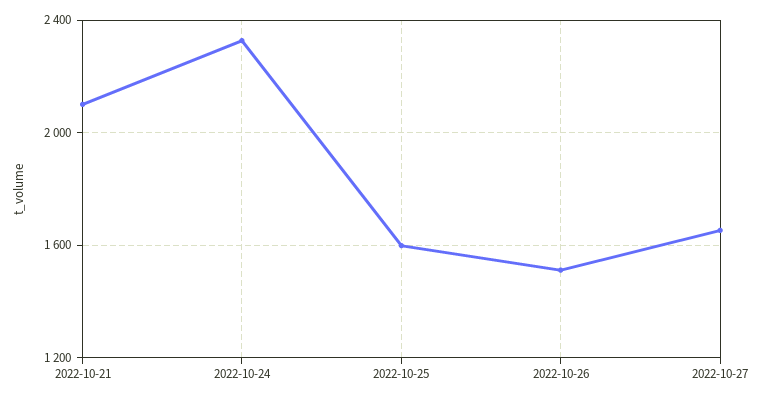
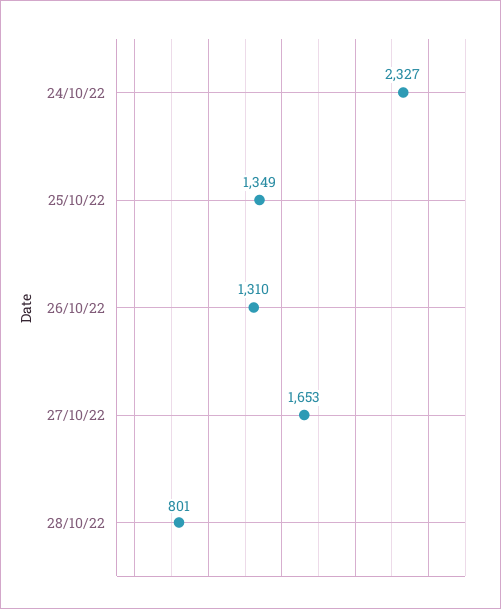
2022-10-21: 2100 -> none
2022-10-25: 1600 -> 1349
2022-10-26: 1500 -> 1310
28/10/22: none -> 801

